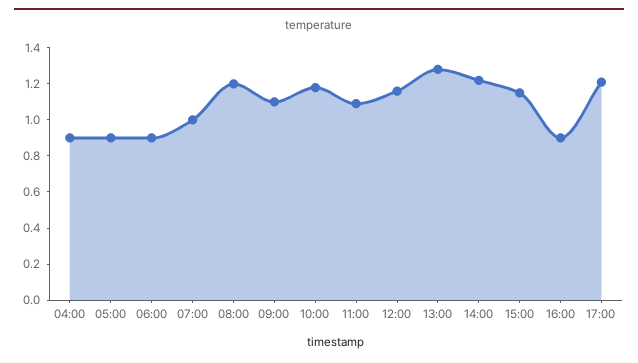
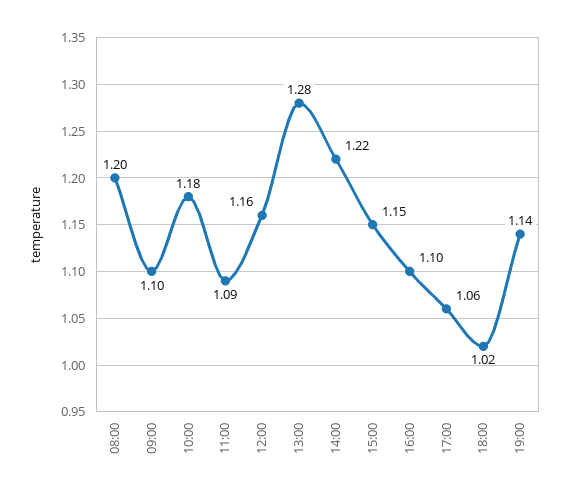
04:00: 0.9 -> none
05:00: 0.9 -> none
06:00: 0.9 -> none
07:00: 1 -> none
16:00: 0.9 -> 1.1
17:00: 1.2 -> 1.06
18:00: none -> 1.02
19:00: none -> 1.14

